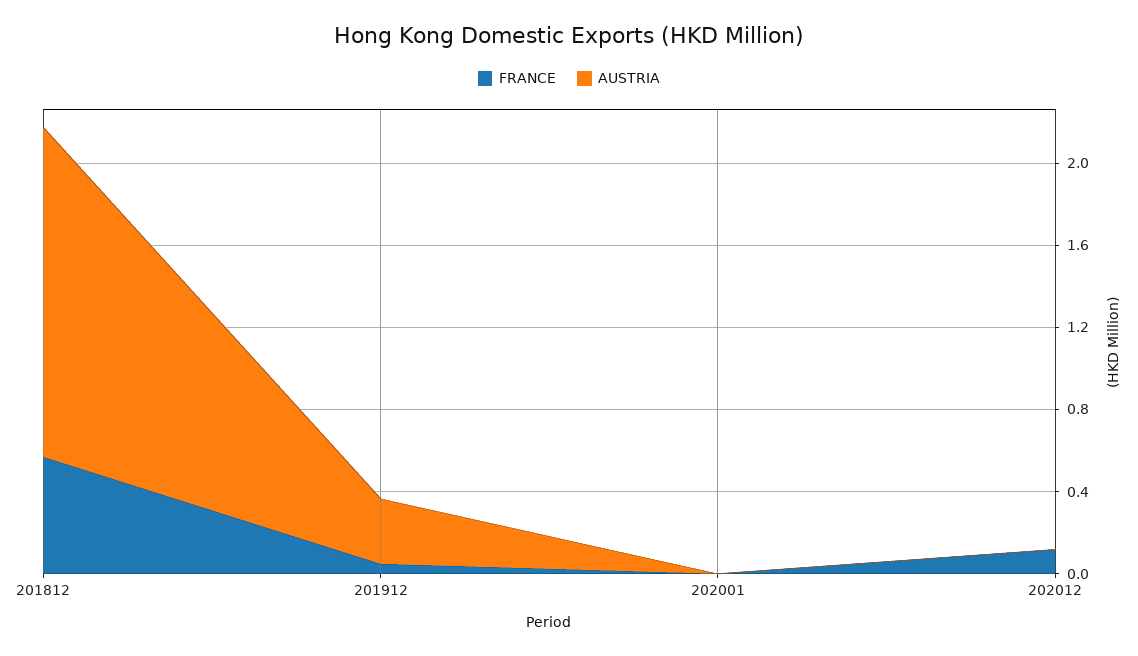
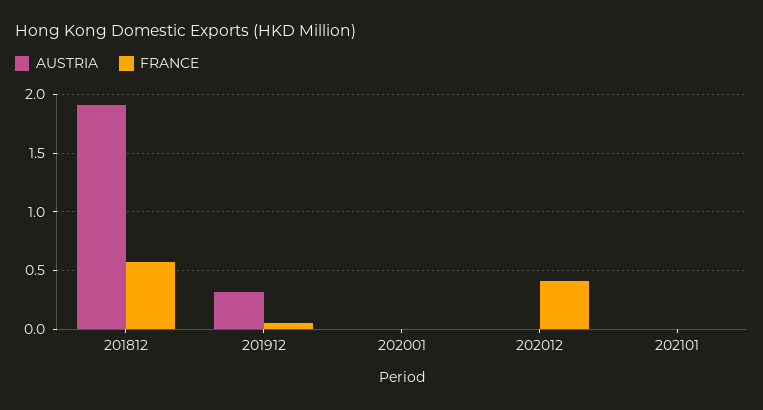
AUSTRIA, 201812: 1.6 -> 1.9
FRANCE, 202012: 0.1 -> 0.4
AUSTRIA, 202101: none -> 0
FRANCE, 202101: none -> 0

